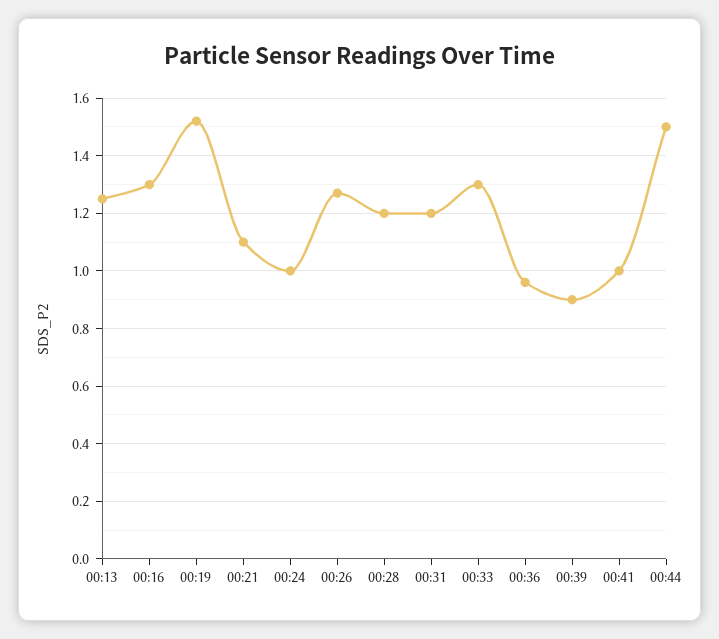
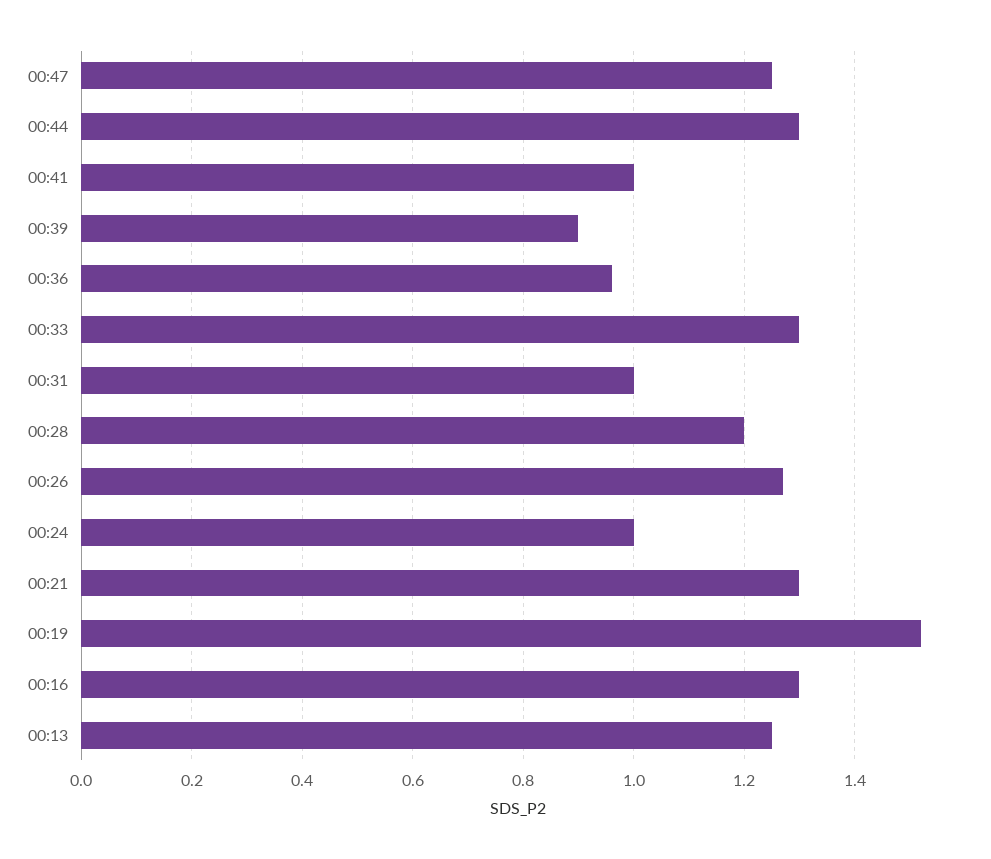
00:21: 1.1 -> 1.3
00:31: 1.2 -> 1
00:44: 1.5 -> 1.3
00:47: none -> 1.25

